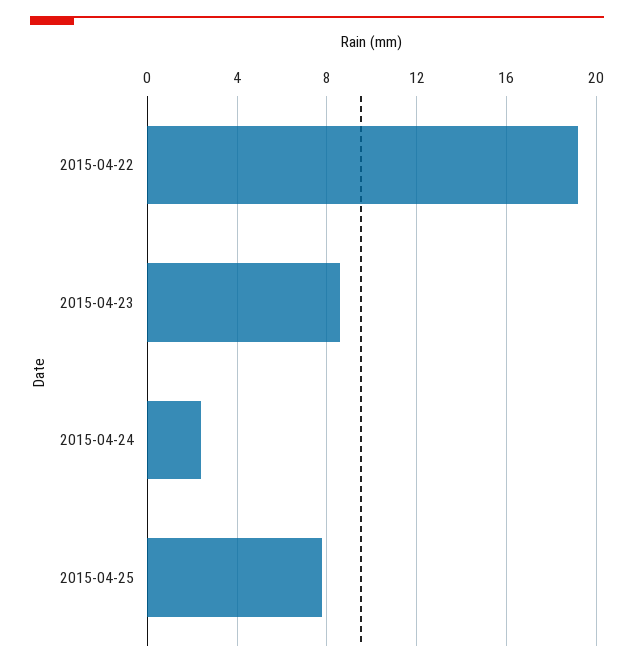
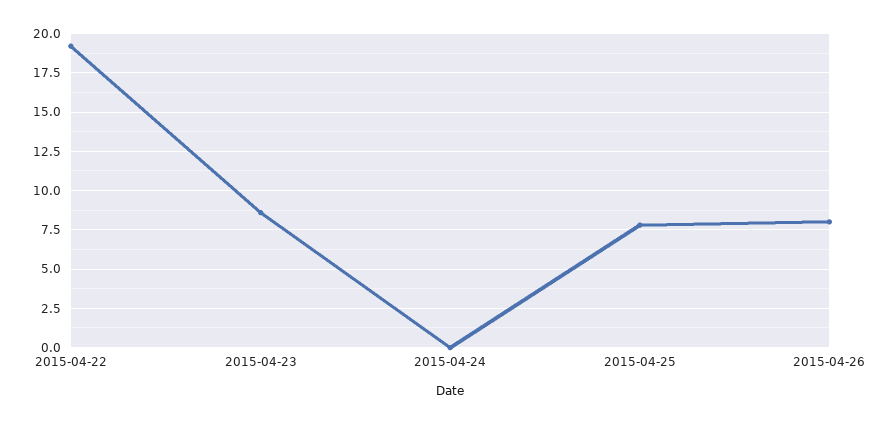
2015-04-24: 2.5 -> 0
2015-04-26: none -> 8

